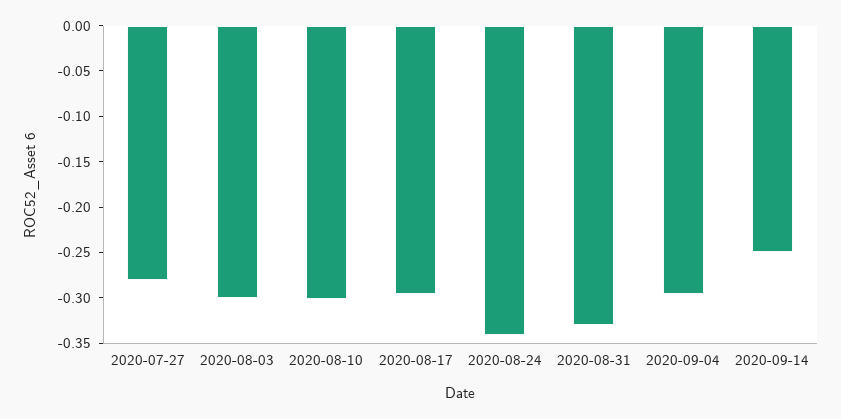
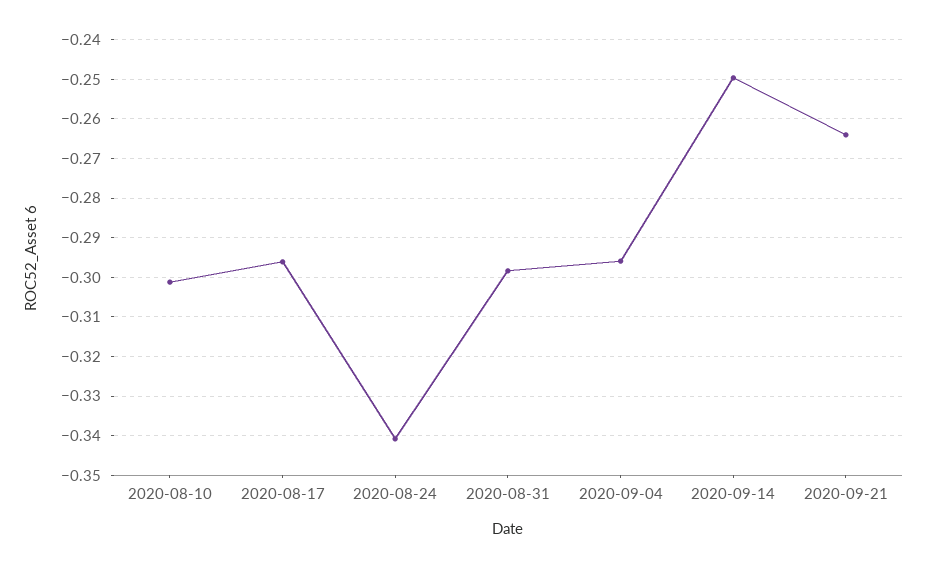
2020-07-27: -0.28 -> none
2020-08-03: -0.3 -> none
2020-08-31: -0.33 -> -0.298
2020-09-21: none -> -0.264

